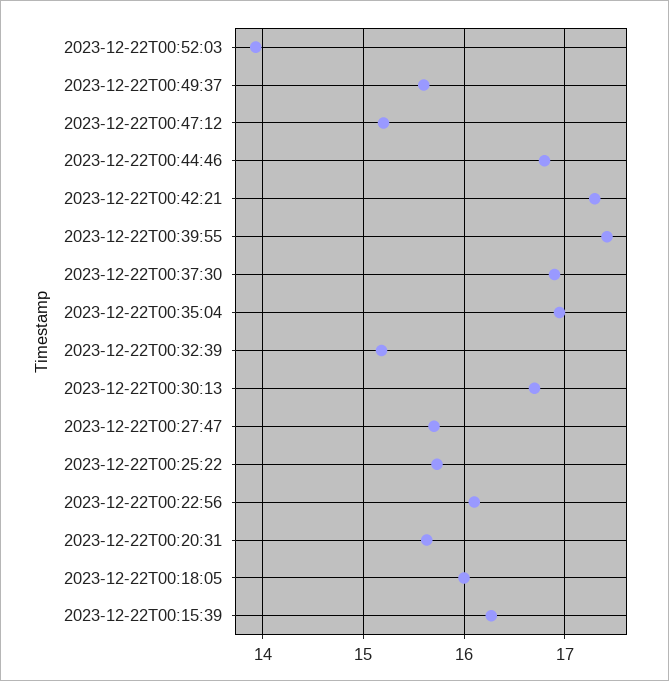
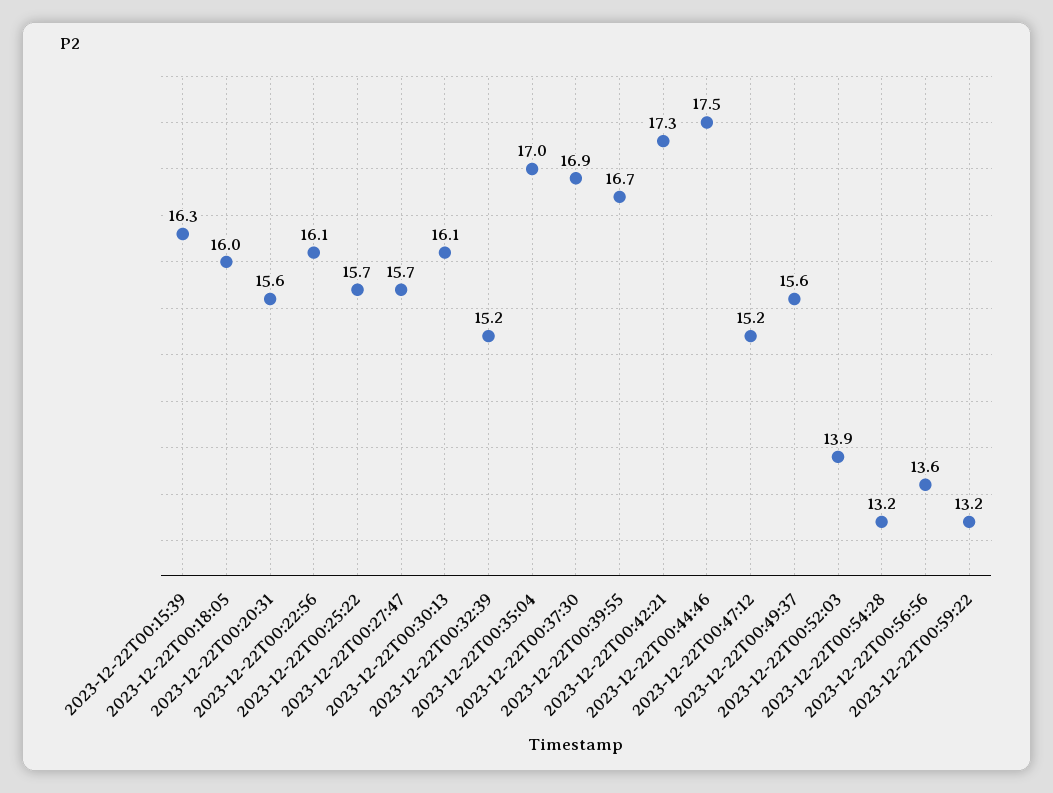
2023-12-22T00:44:46: 16.8 -> 17.5
2023-12-22T00:39:55: 17.4 -> 16.7
2023-12-22T00:30:13: 16.7 -> 16.1
2023-12-22T00:54:28: none -> 13.2
2023-12-22T00:56:56: none -> 13.6
2023-12-22T00:59:22: none -> 13.2

